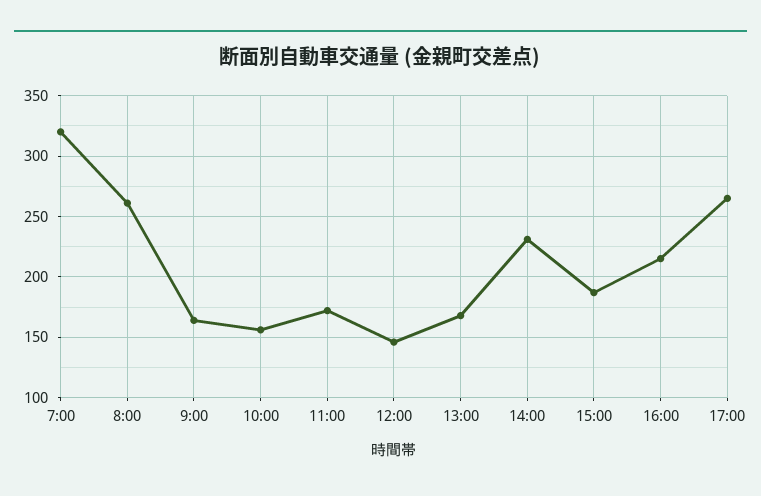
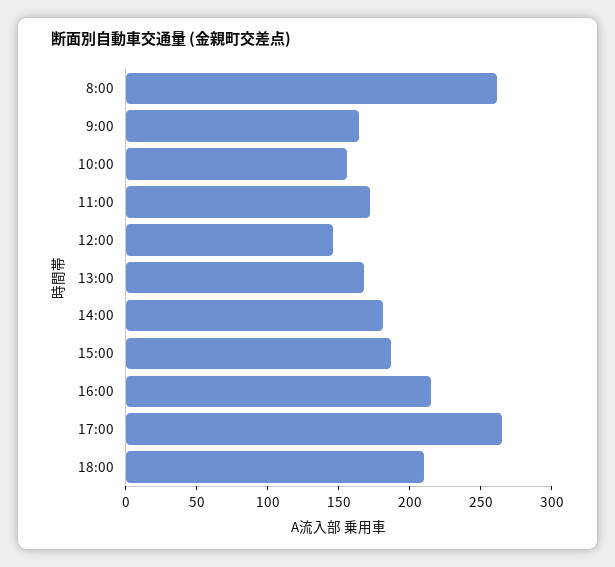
7:00: 320 -> none
14:00: 230 -> 180
18:00: none -> 210

